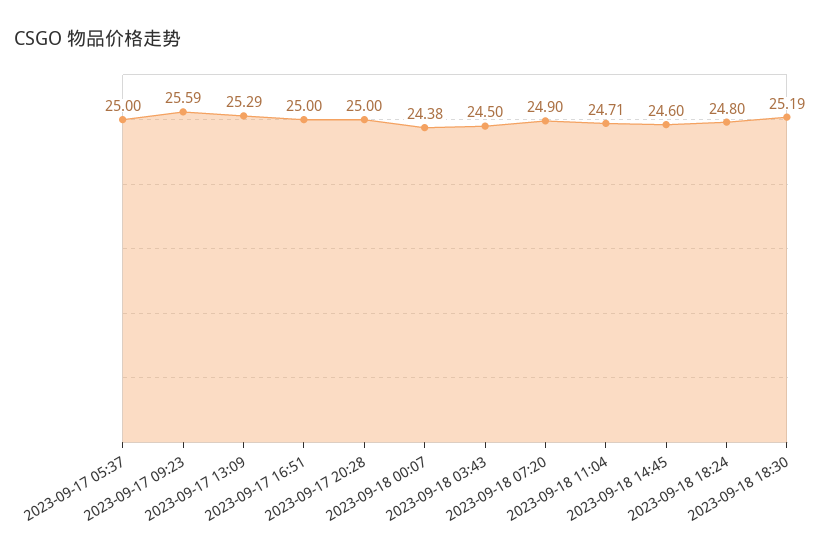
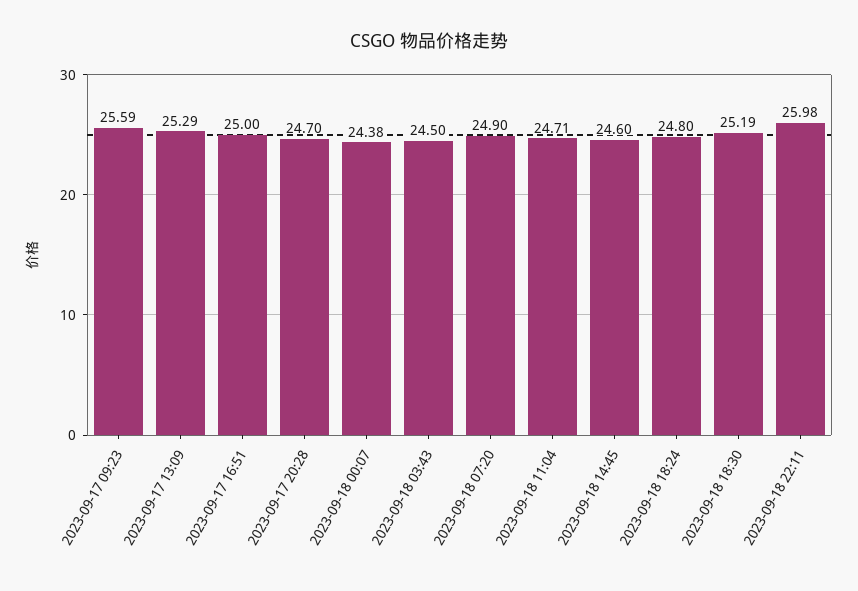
2023-09-17 05:37: 25 -> none
2023-09-17 20:28: 25 -> 24.7
2023-09-18 22:11: none -> 25.98

